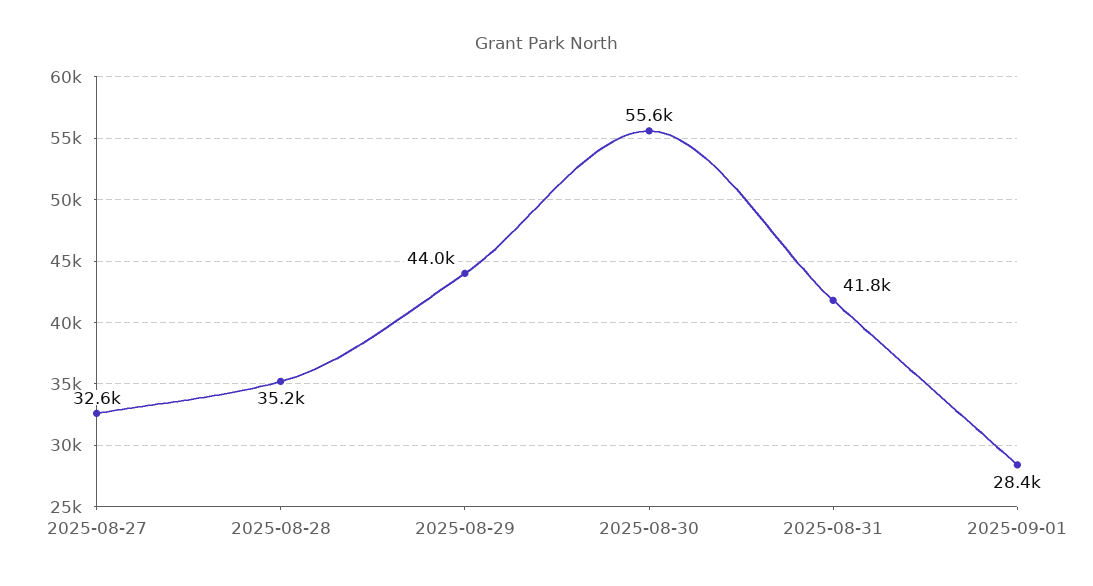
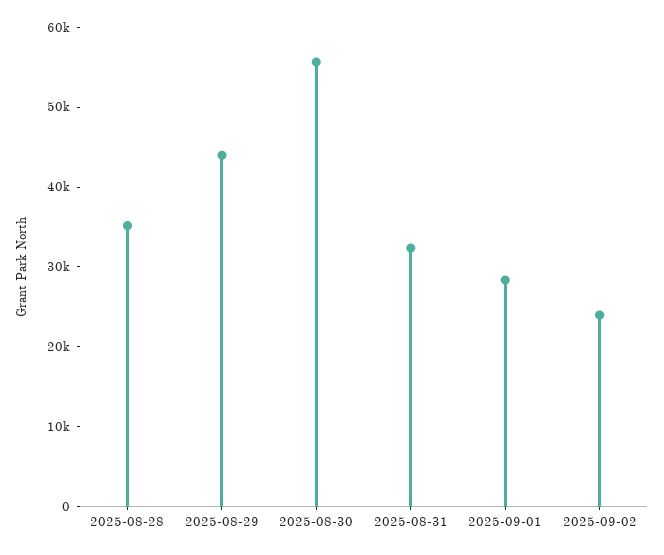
2025-08-27: 32600 -> none
2025-08-31: 41800 -> 32000
2025-09-02: none -> 24000

